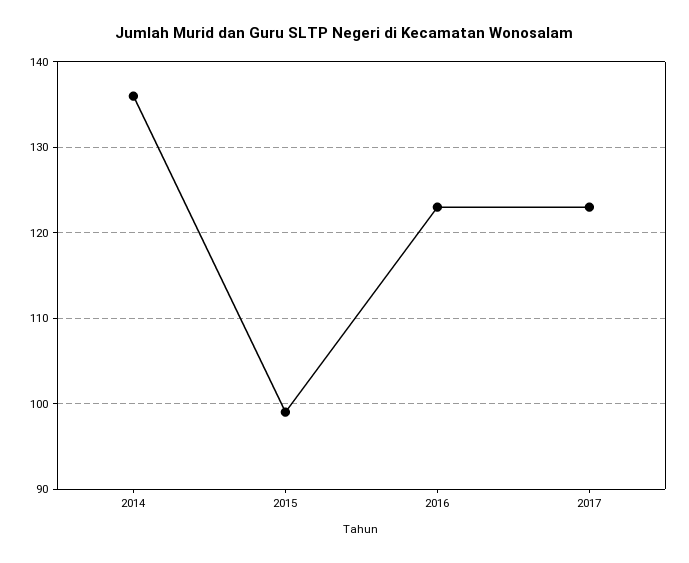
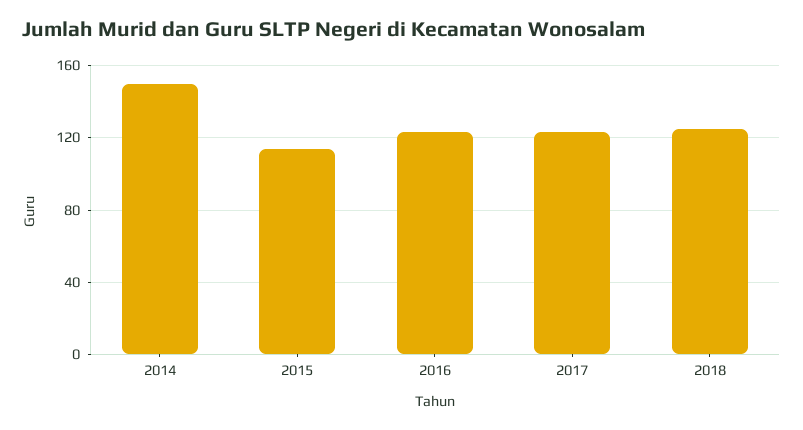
2014: 136 -> 150
2015: 99 -> 115
2018: none -> 125

